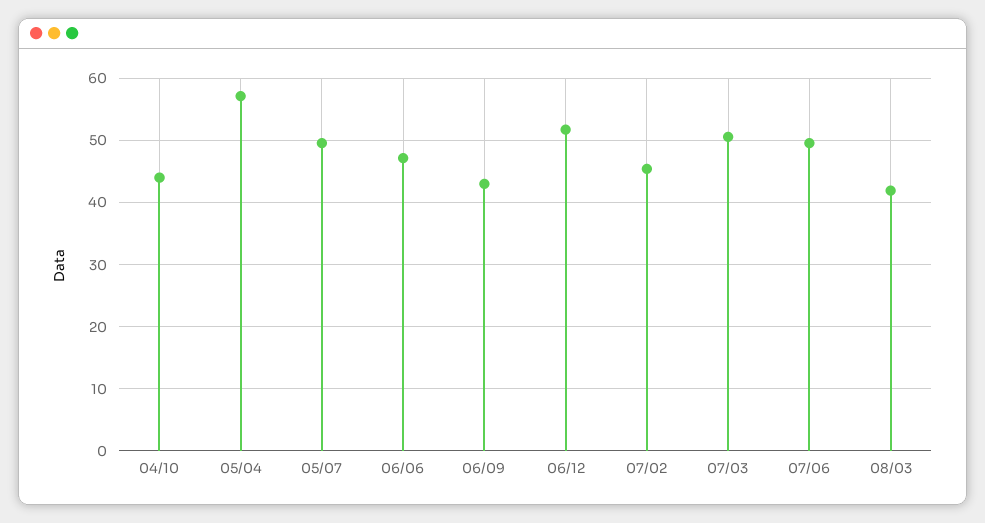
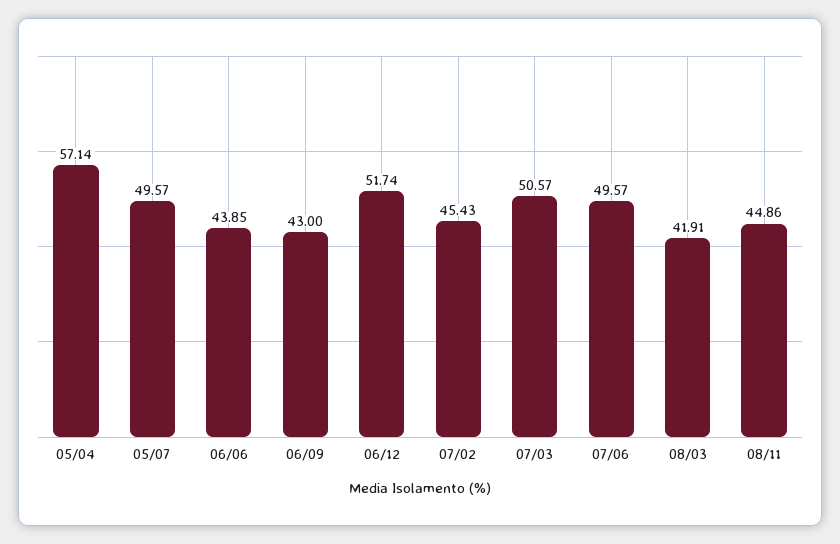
04/10: 44 -> none
06/06: 47 -> 43.85
08/11: none -> 44.86

